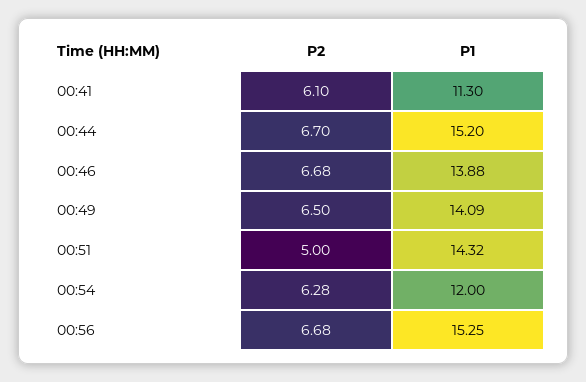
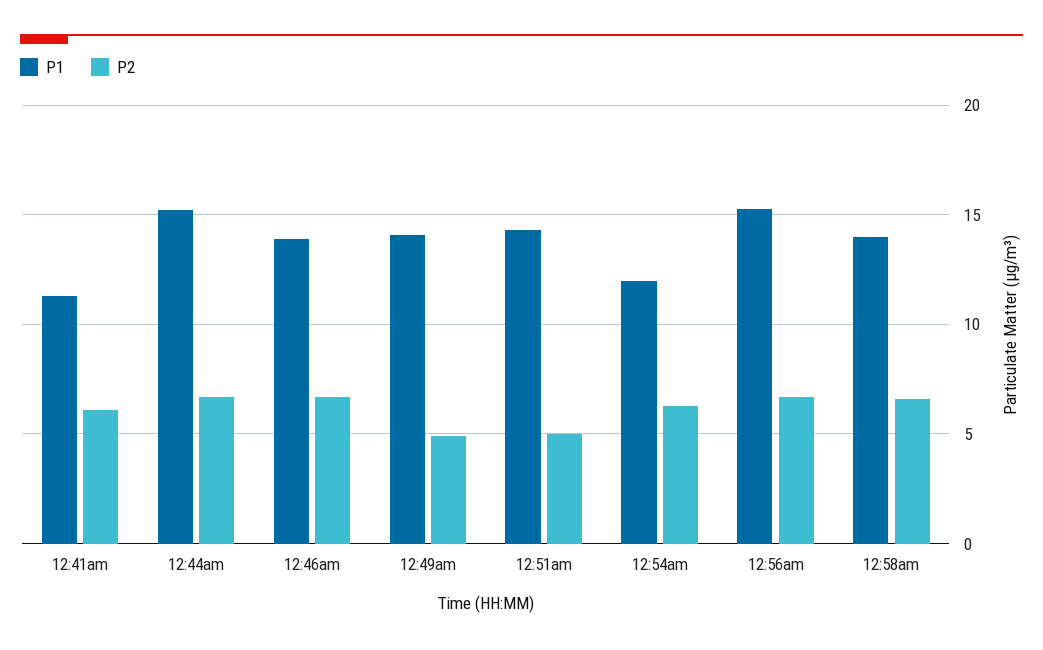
P2, 00:49: 6.5 -> 5
P1, 12:58am: none -> 14
P2, 12:58am: none -> 6.5

